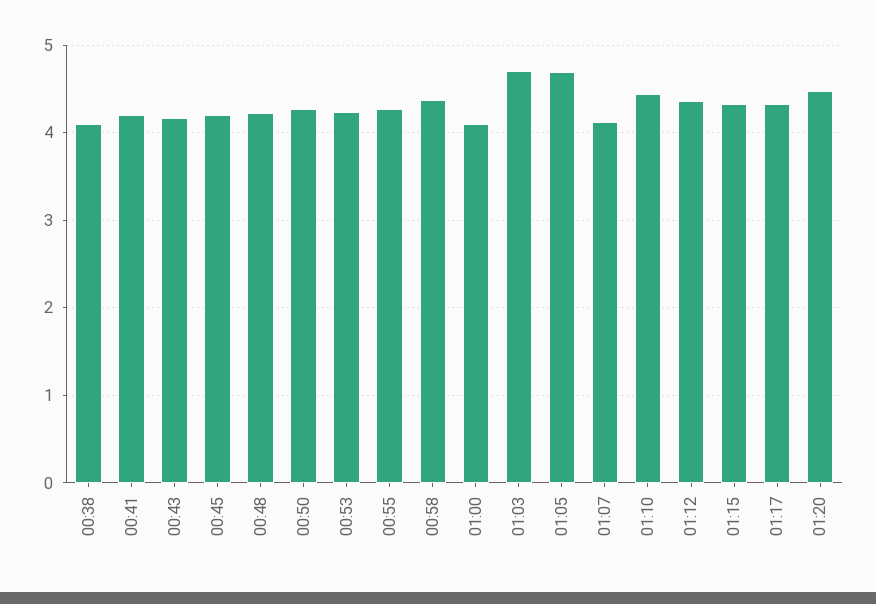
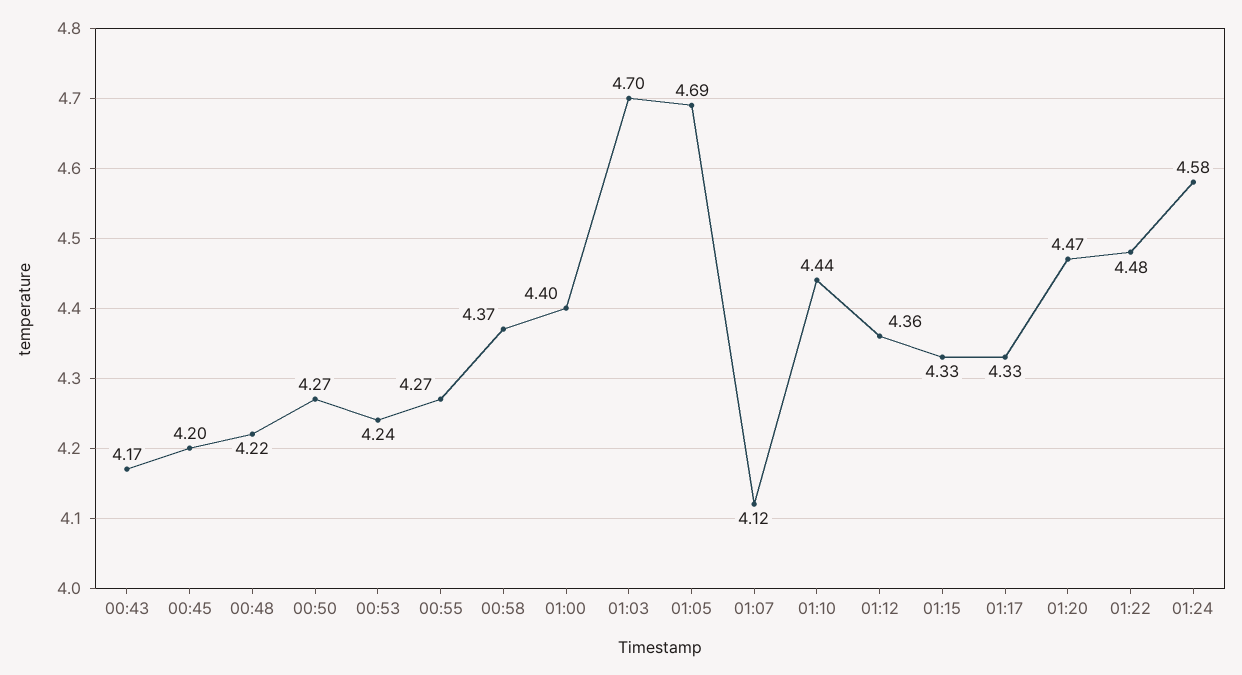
00:38: 4.1 -> none
00:41: 4.2 -> none
01:00: 4.1 -> 4.4
01:22: none -> 4.48
01:24: none -> 4.58

